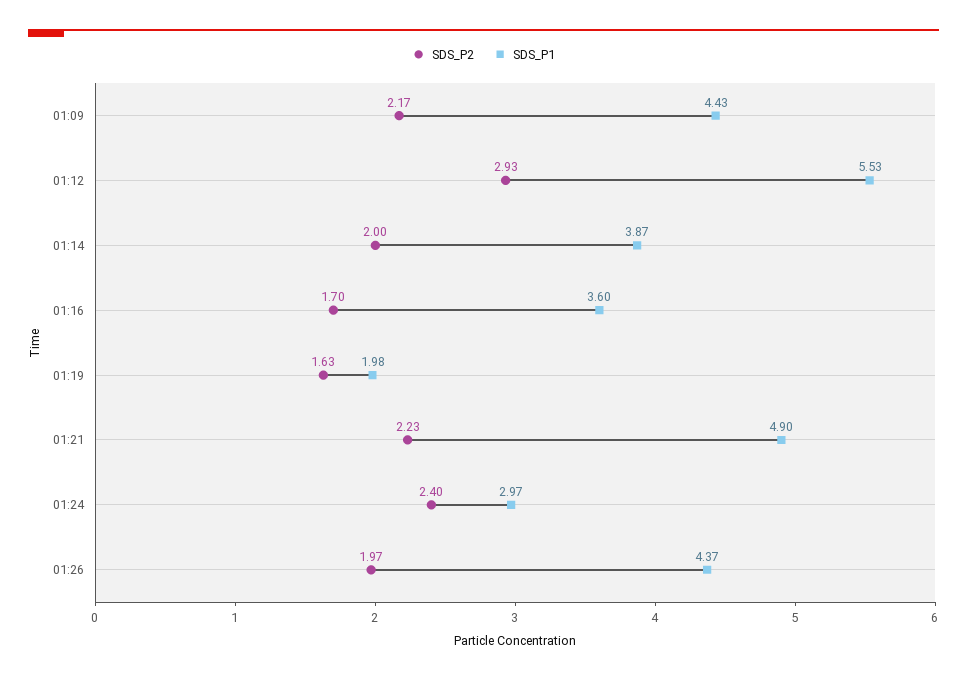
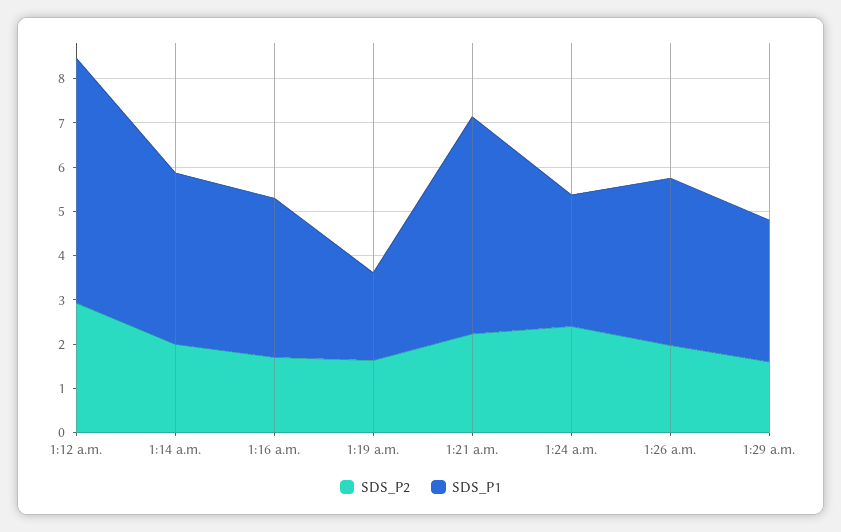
SDS_P2, 01:09: 2.17 -> none
SDS_P1, 01:09: 4.43 -> none
SDS_P1, 01:26: 4.37 -> 3.8
SDS_P2, 1:29 a.m.: none -> 1.6
SDS_P1, 1:29 a.m.: none -> 3.2

